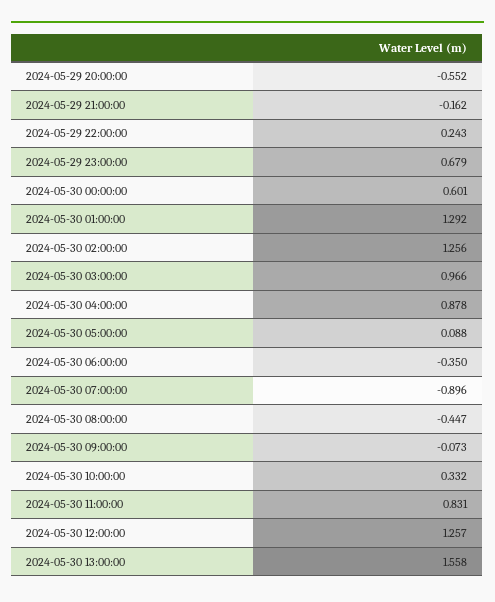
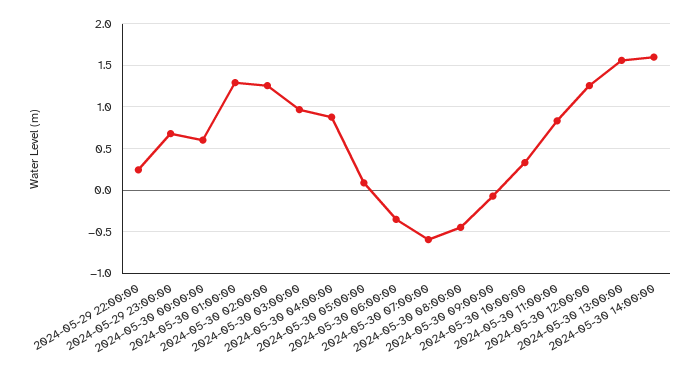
2024-05-29 20:00:00: -0.552 -> none
2024-05-29 21:00:00: -0.162 -> none
2024-05-30 07:00:00: -0.896 -> -0.6
2024-05-30 14:00:00: none -> 1.6

